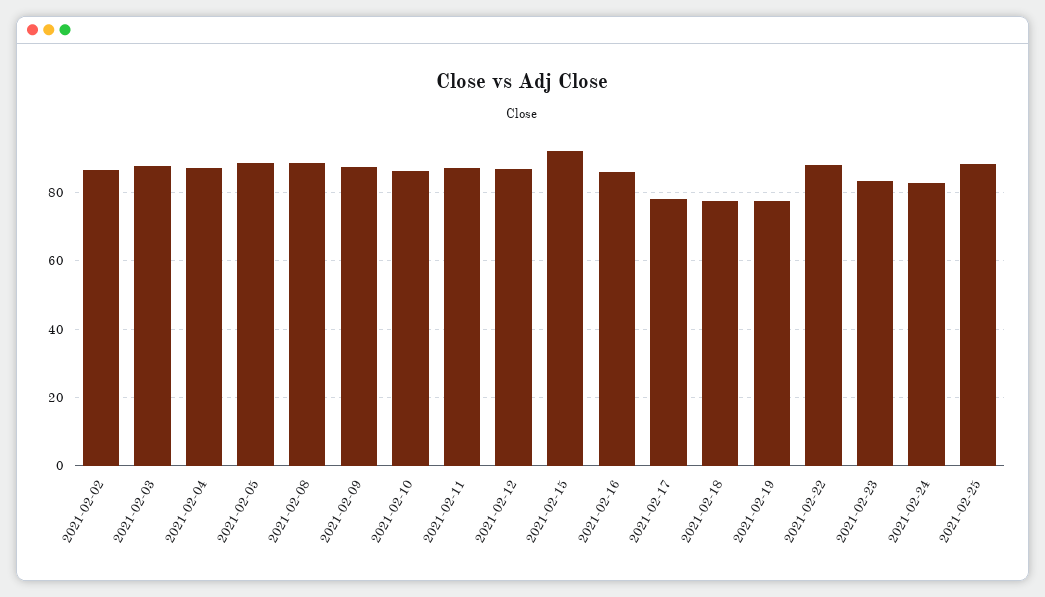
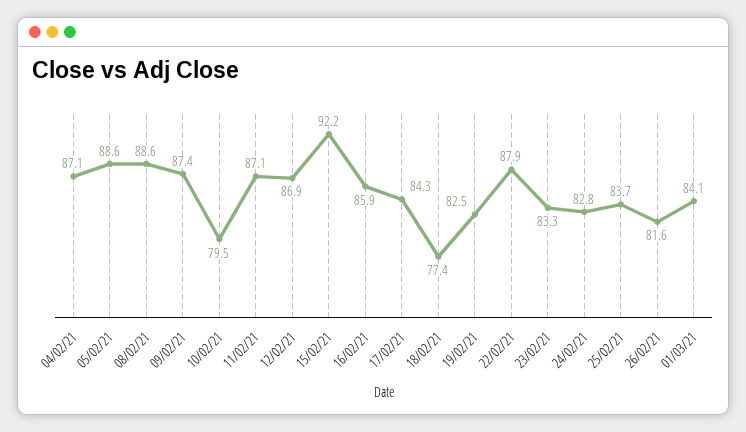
2021-02-02: 86 -> none
2021-02-03: 88 -> none
2021-02-10: 86 -> 79.5
2021-02-17: 78 -> 84.3
2021-02-19: 78 -> 82.5
2021-02-25: 88 -> 83.7
26/02/21: none -> 81.6
01/03/21: none -> 84.1

